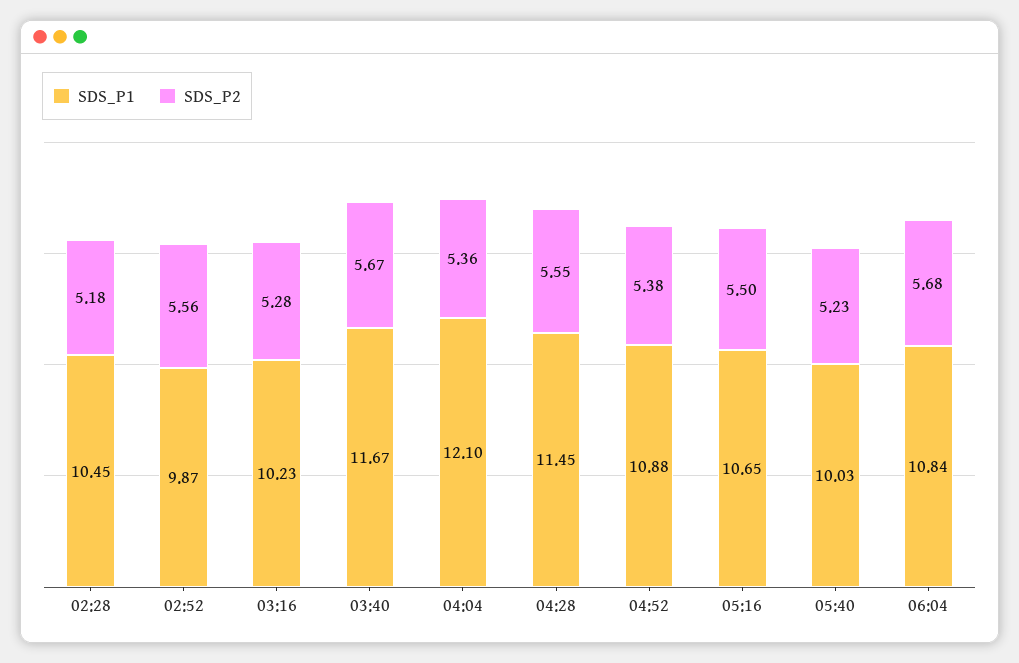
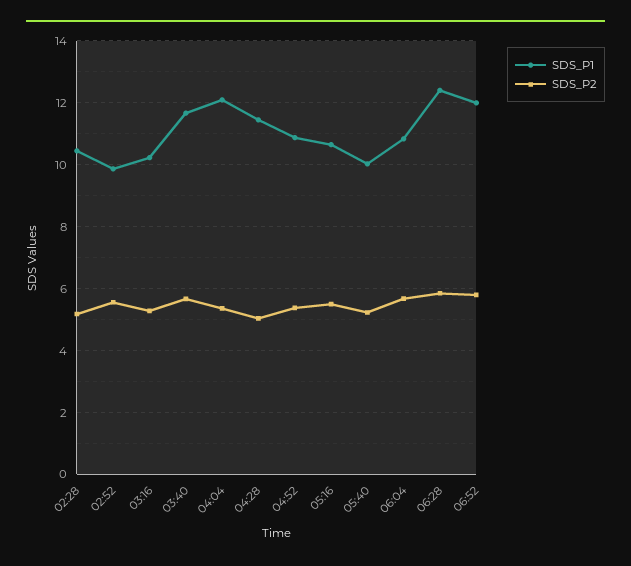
SDS_P2, 04:28: 5.55 -> 5
SDS_P1, 06:28: none -> 12.4
SDS_P2, 06:28: none -> 5.8
SDS_P1, 06:52: none -> 12
SDS_P2, 06:52: none -> 5.8

